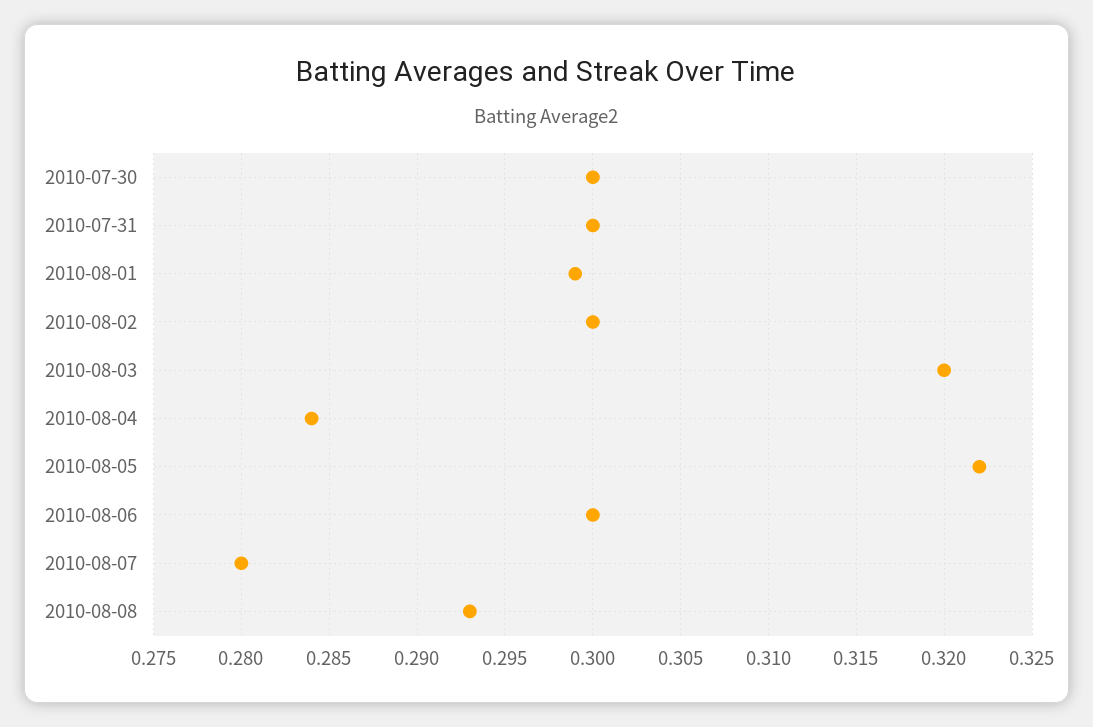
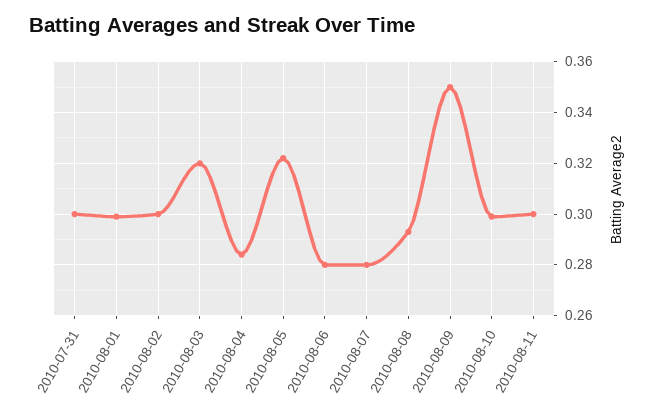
2010-07-30: 0.3 -> none
2010-08-06: 0.3 -> 0.28
2010-08-09: none -> 0.35
2010-08-10: none -> 0.3
2010-08-11: none -> 0.3

